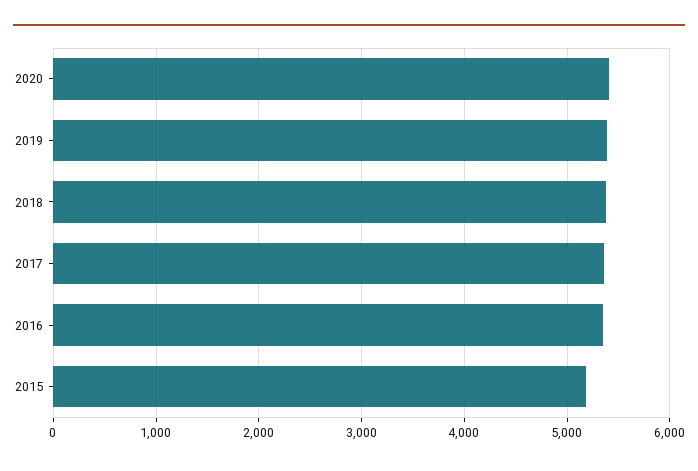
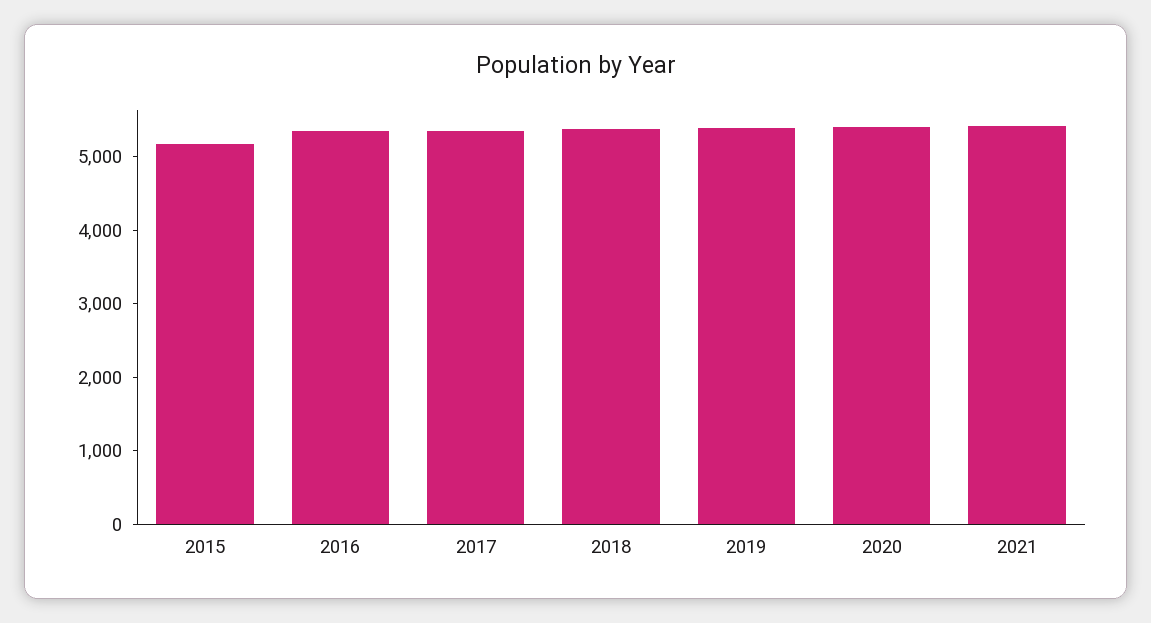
2021: none -> 5400

